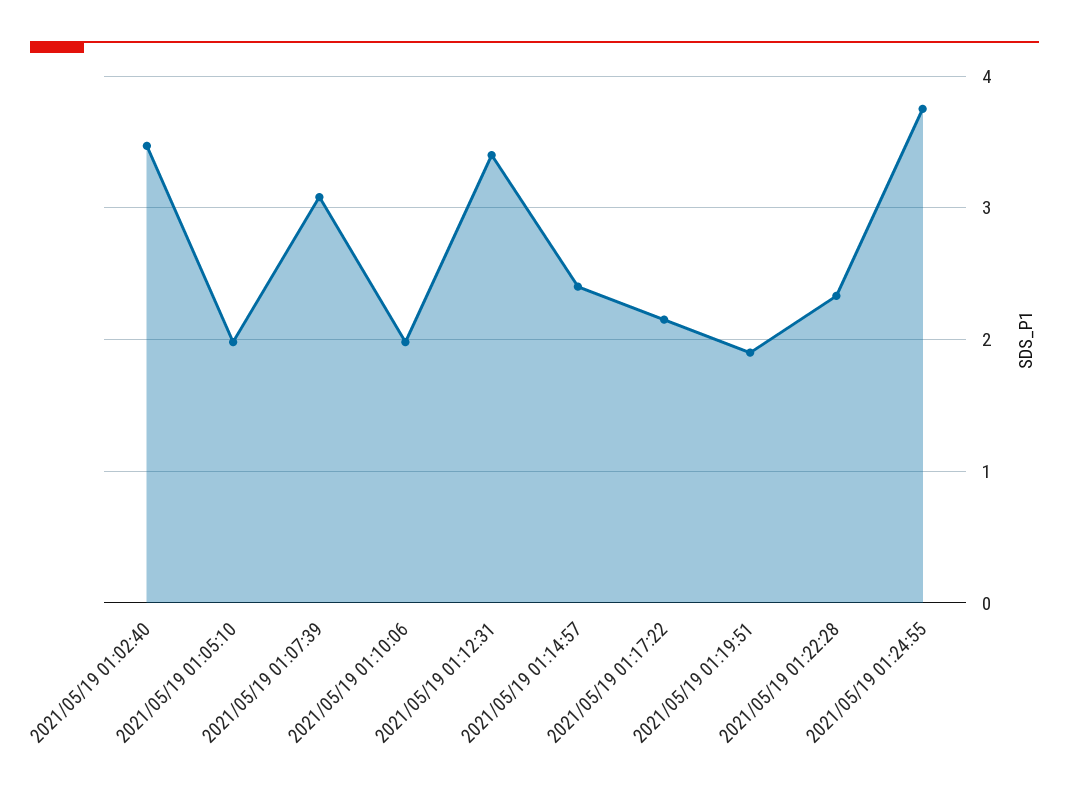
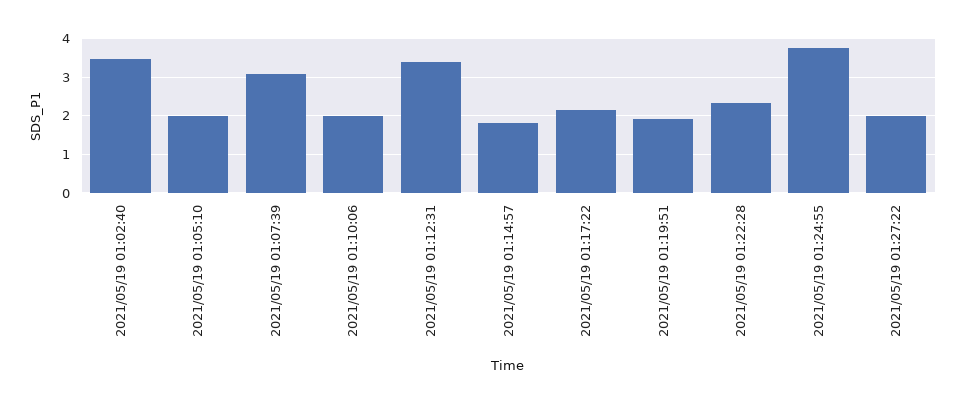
2021/05/19 01:14:57: 2.4 -> 1.8
2021/05/19 01:27:22: none -> 2

